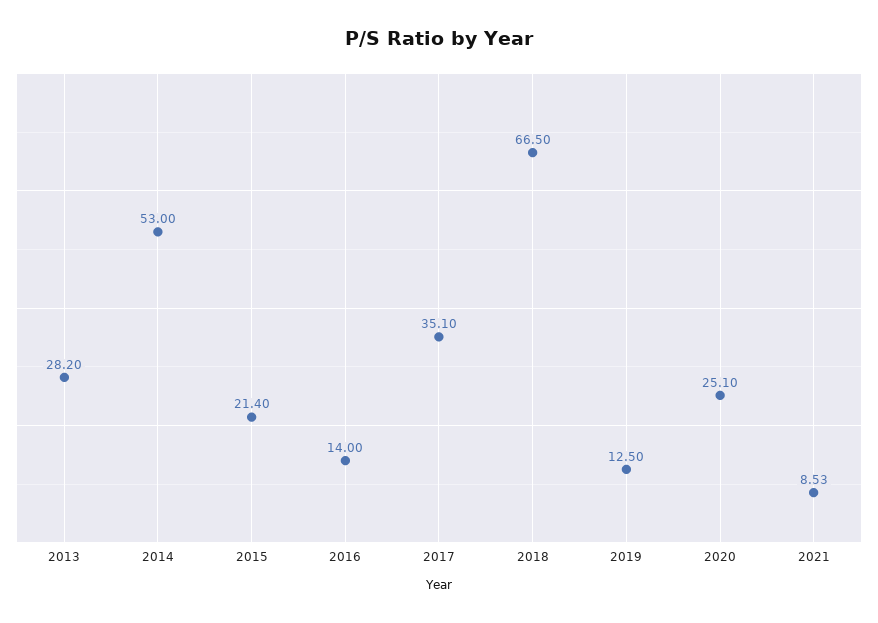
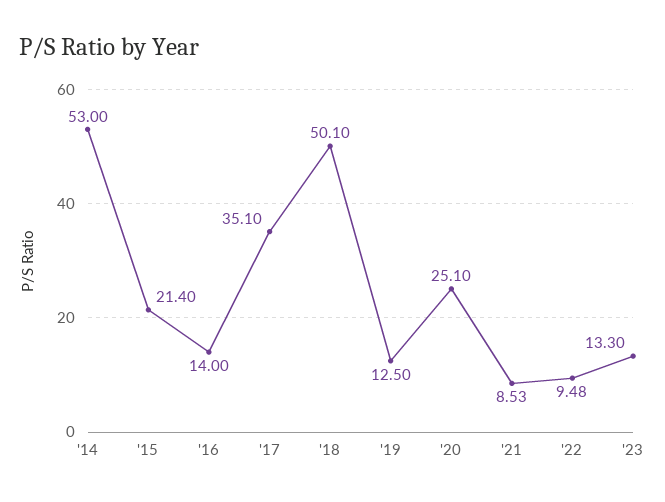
2013: 28.2 -> none
2018: 66.5 -> 50.1
'22: none -> 9.48
'23: none -> 13.3

